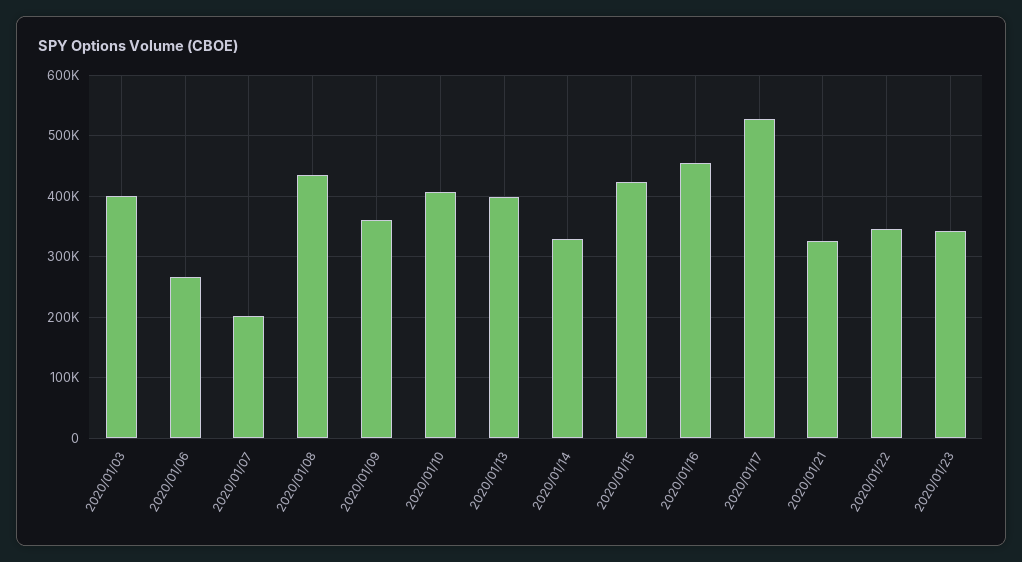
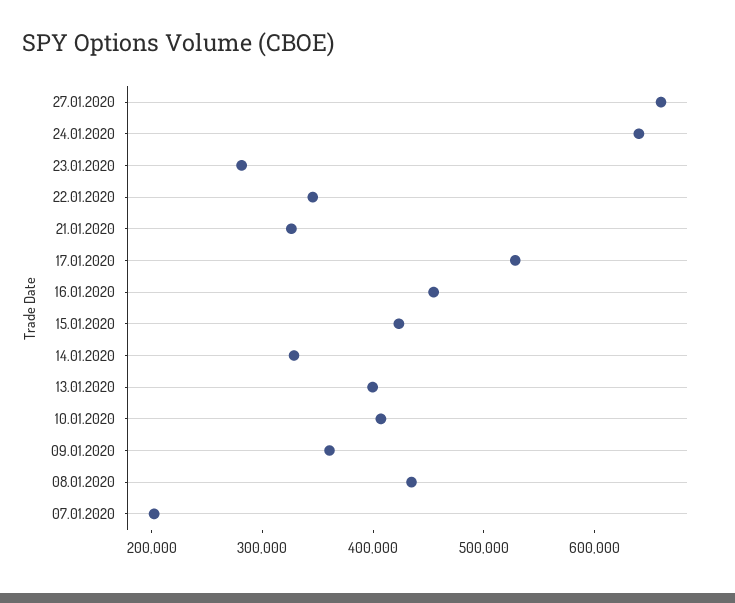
2020/01/03: 400000 -> none
2020/01/06: 270000 -> none
2020/01/23: 340000 -> 280000
27.01.2020: none -> 660000
24.01.2020: none -> 640000

